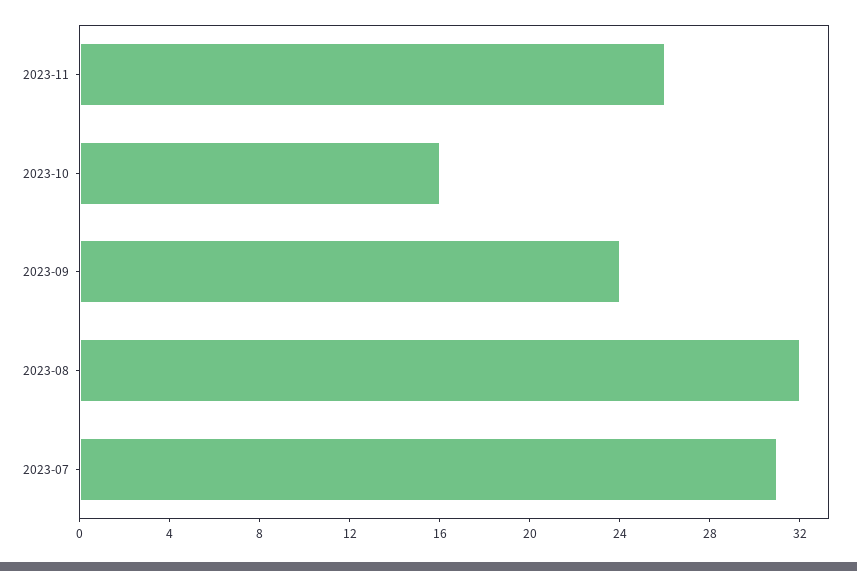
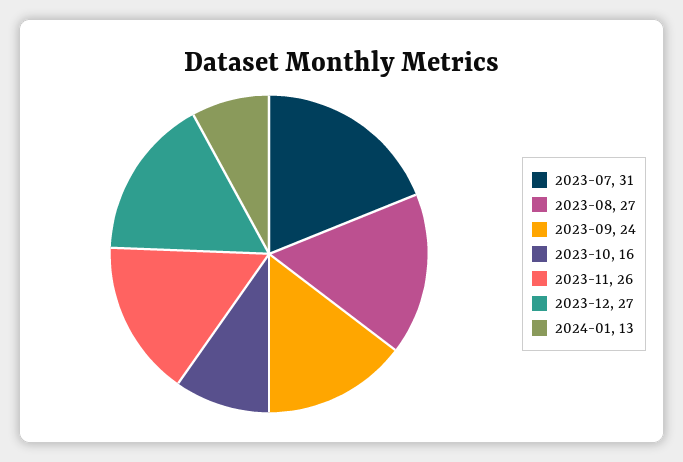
2023-08: 32 -> 27
2023-12: none -> 27
2024-01: none -> 13

